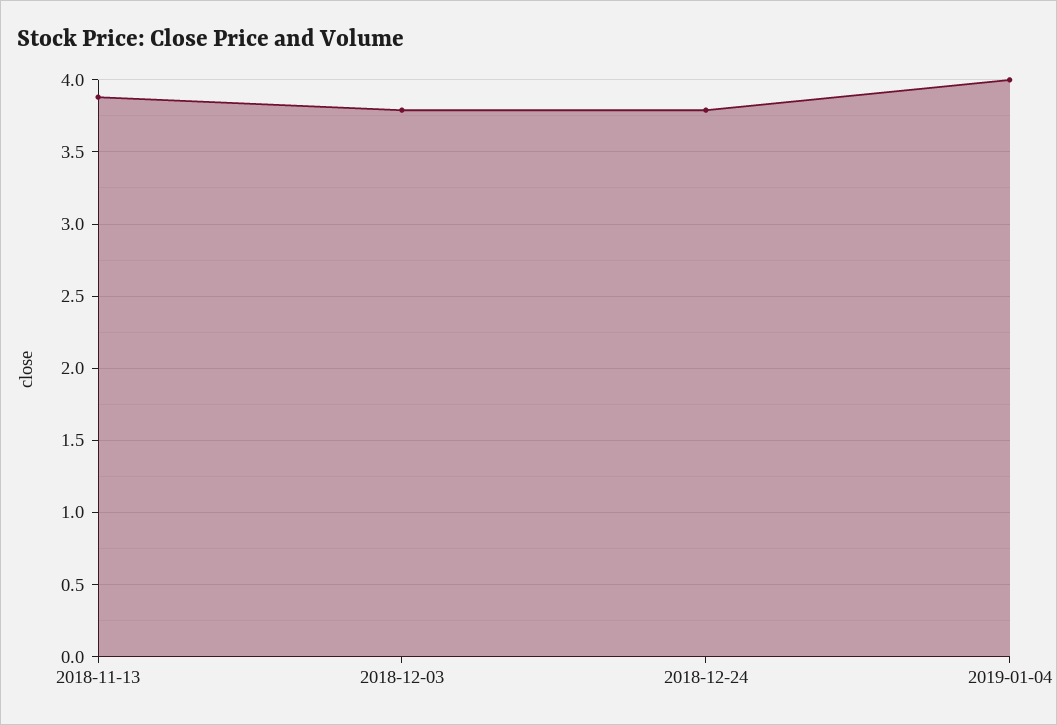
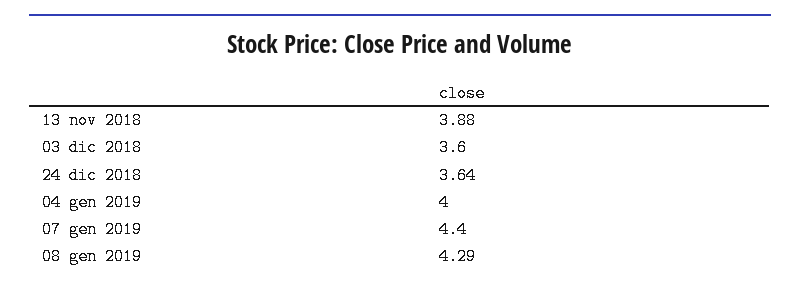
2018-12-03: 3.8 -> 3.6
2018-12-24: 3.8 -> 3.64
07 gen 2019: none -> 4.4
08 gen 2019: none -> 4.29

